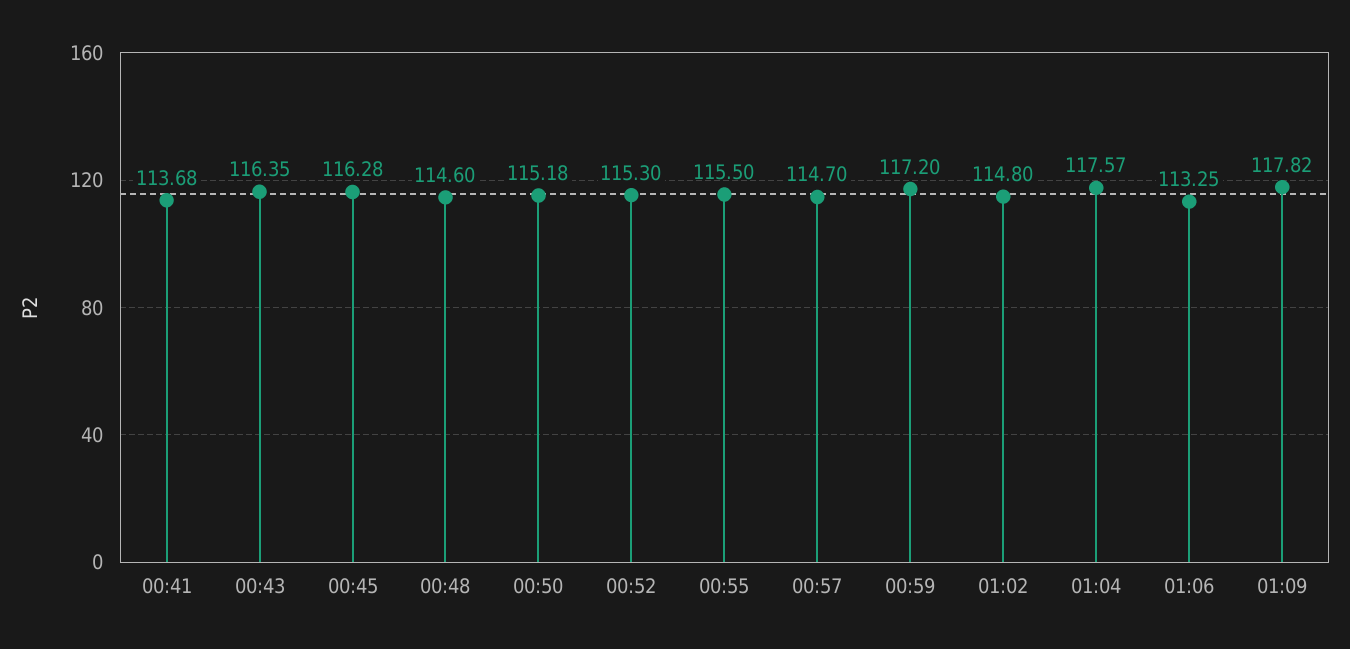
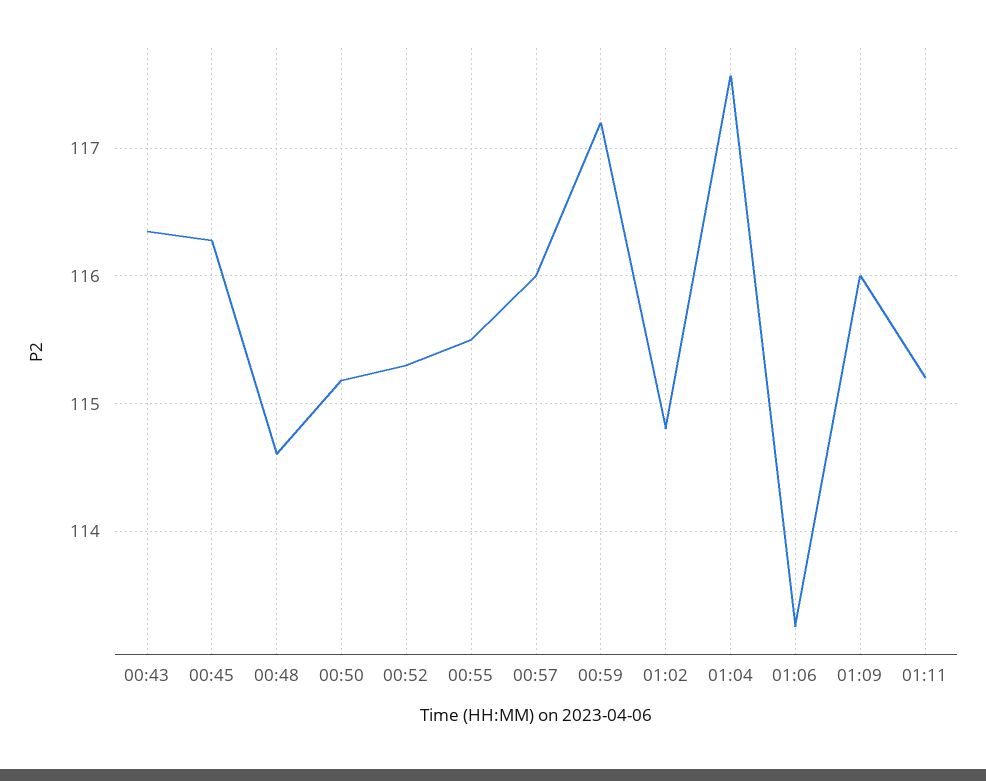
00:41: 113.68 -> none
00:57: 114.7 -> 116
01:09: 117.82 -> 116
01:11: none -> 115.2

